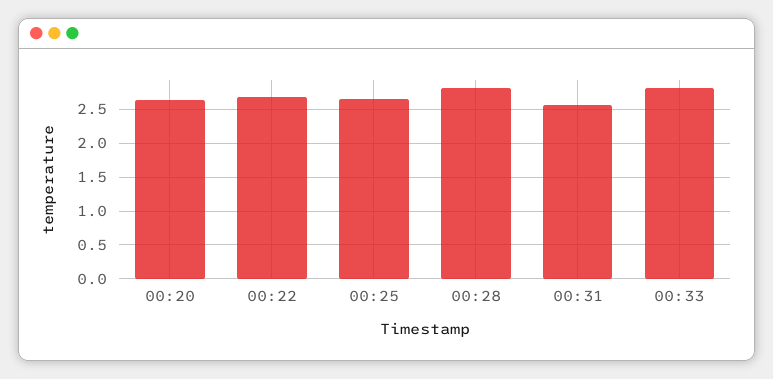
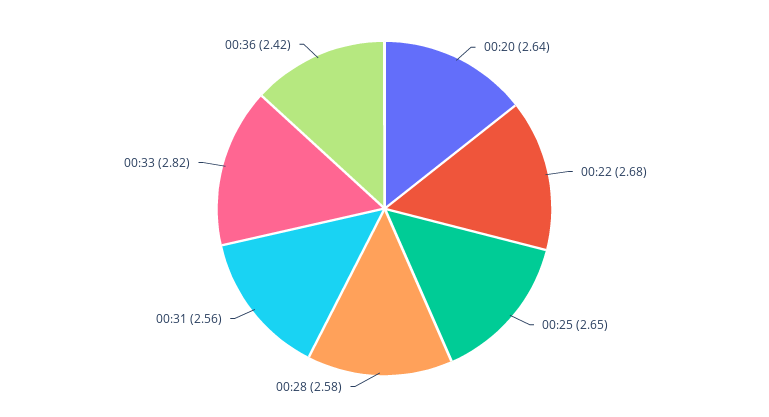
00:28: 2.8 -> 2.58
00:36: none -> 2.42

